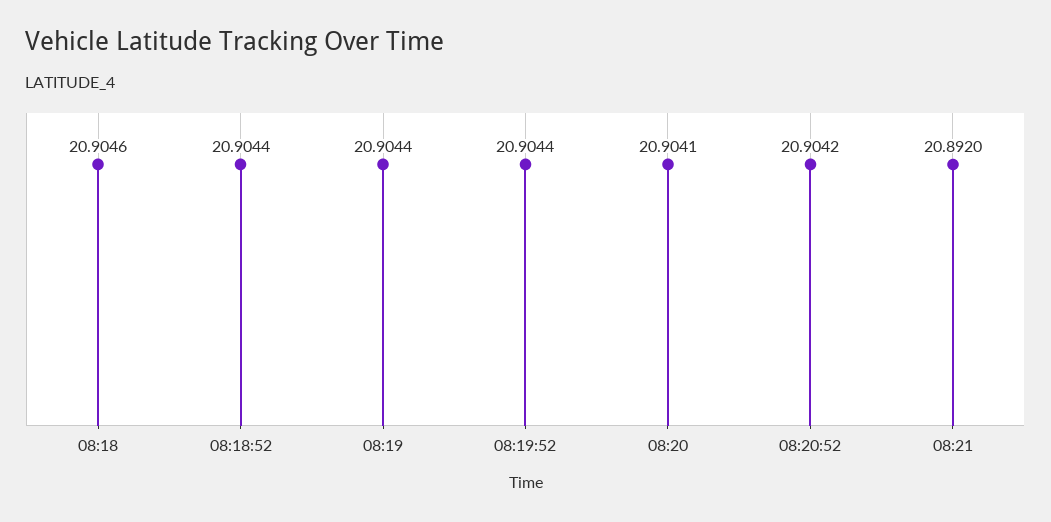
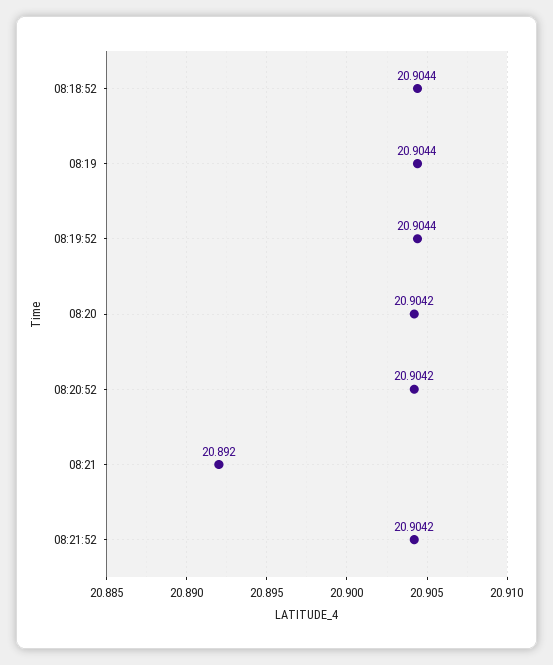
08:18: 20.9046 -> none
08:20: 20.9041 -> 20.9042
08:21:52: none -> 20.9042

